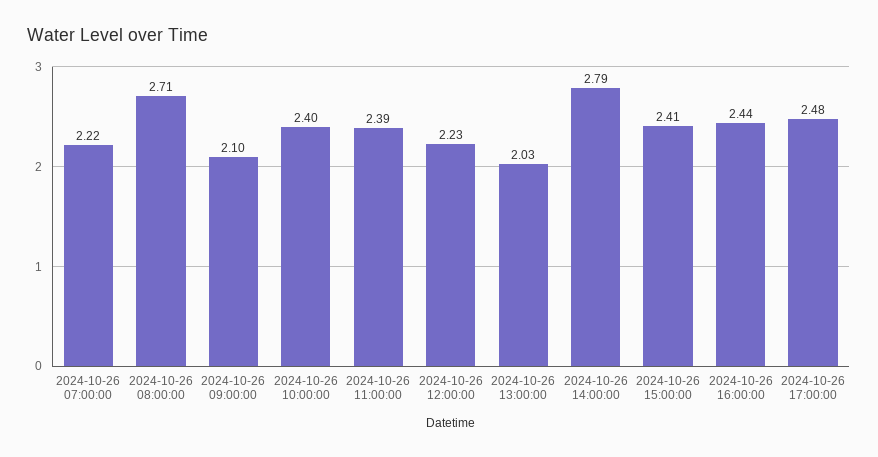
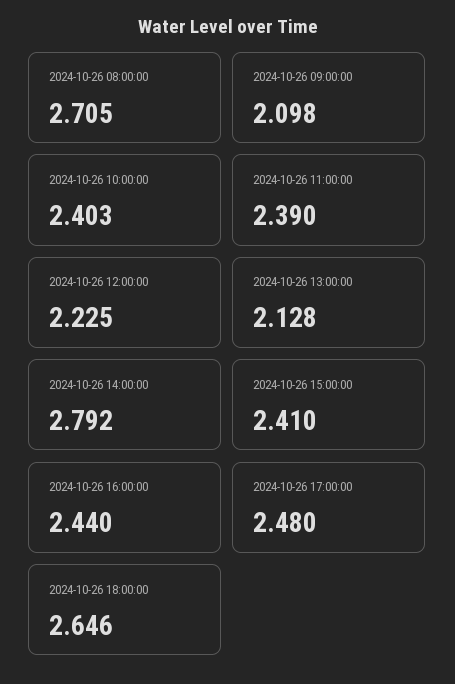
2024-10-26 07:00:00: 2.22 -> none
2024-10-26 13:00:00: 2.03 -> 2.128
2024-10-26 18:00:00: none -> 2.646

